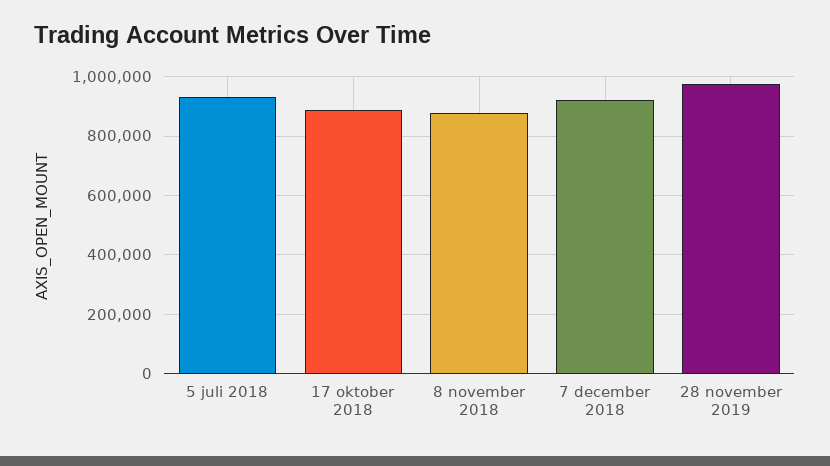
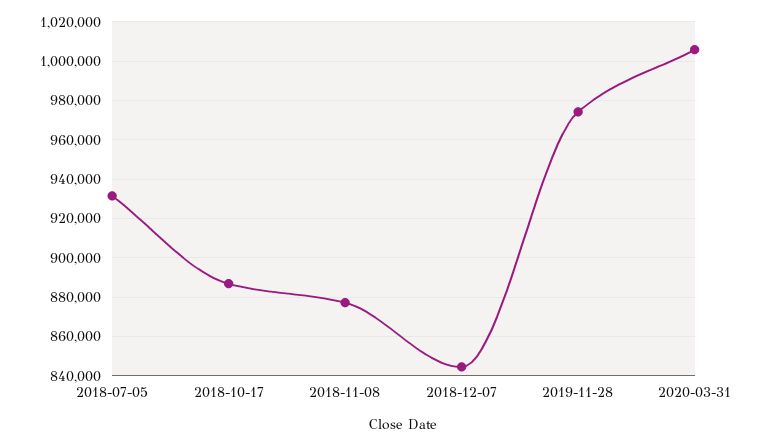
7 december 2018: 925000 -> 845000
2020-03-31: none -> 1005000

